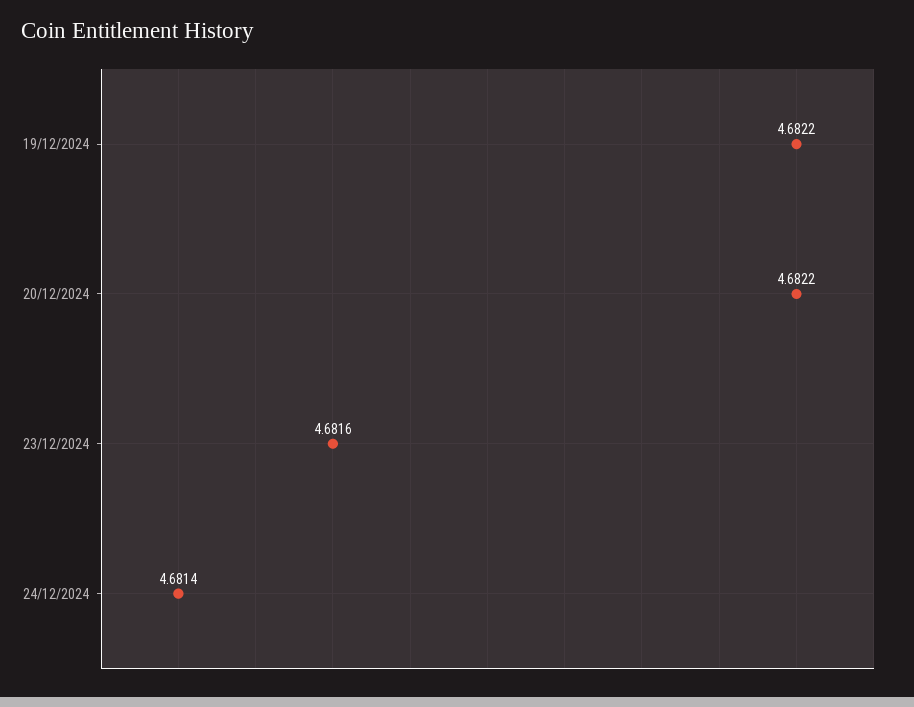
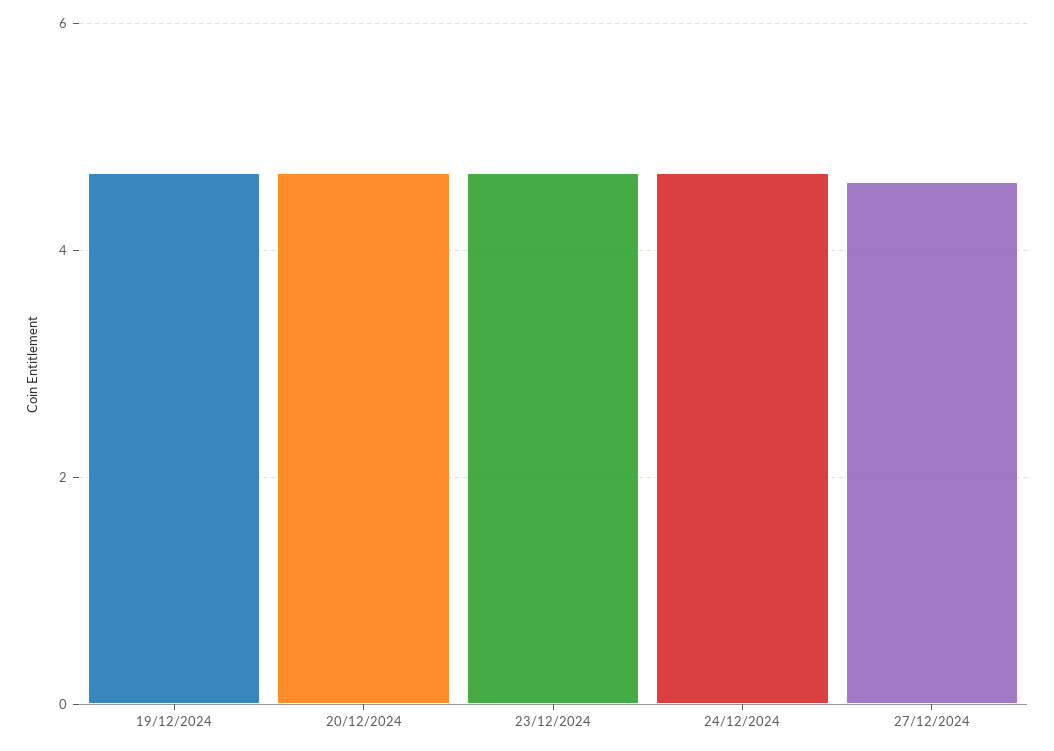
27/12/2024: none -> 4.6

